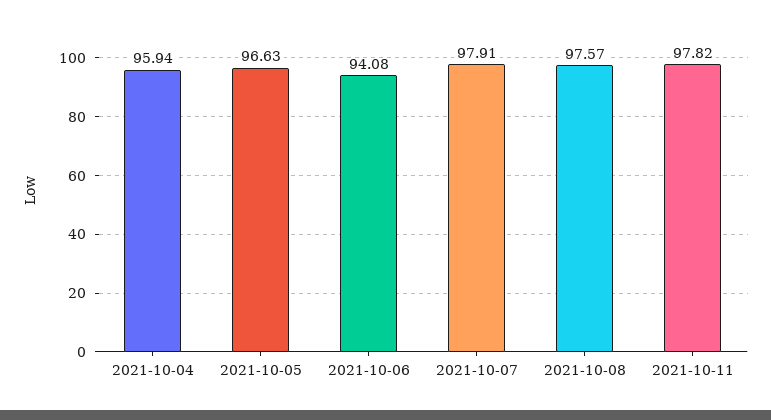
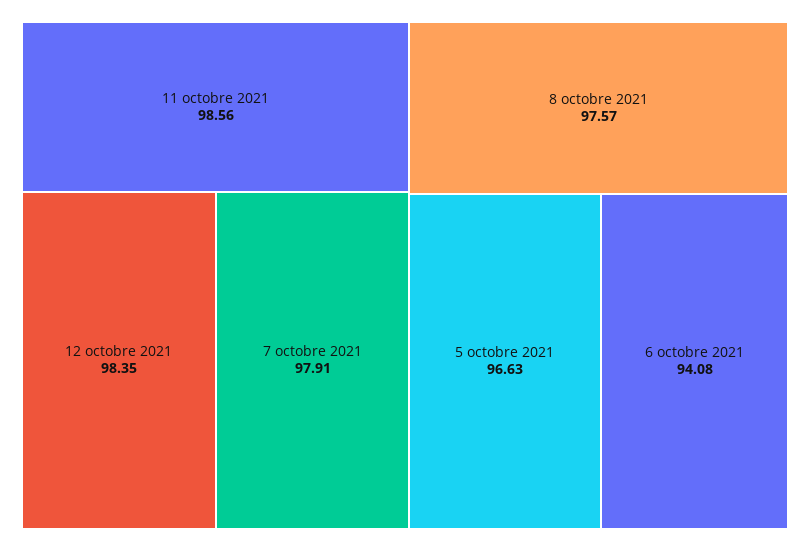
2021-10-04: 95.94 -> none
2021-10-11: 97.82 -> 98.56
12 octobre 2021: none -> 98.35

